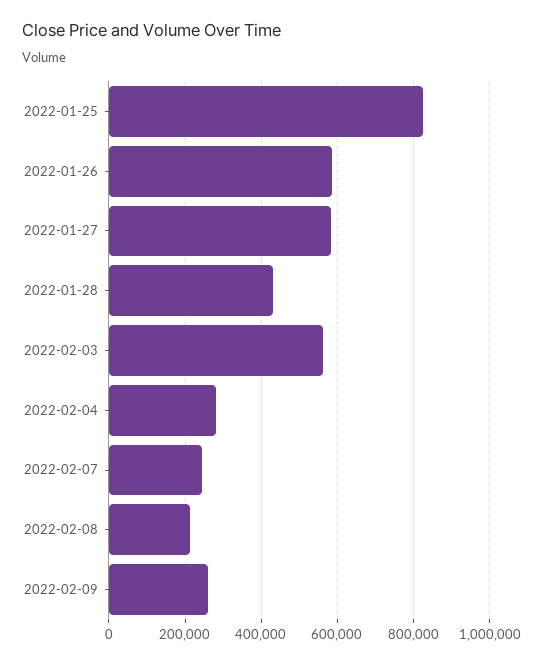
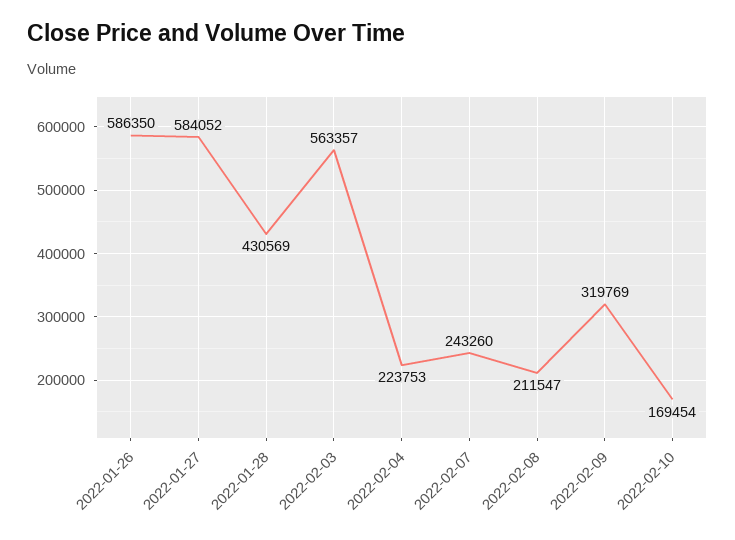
2022-01-25: 820000 -> none
2022-02-04: 280000 -> 223753
2022-02-09: 260000 -> 319769
2022-02-10: none -> 169454

